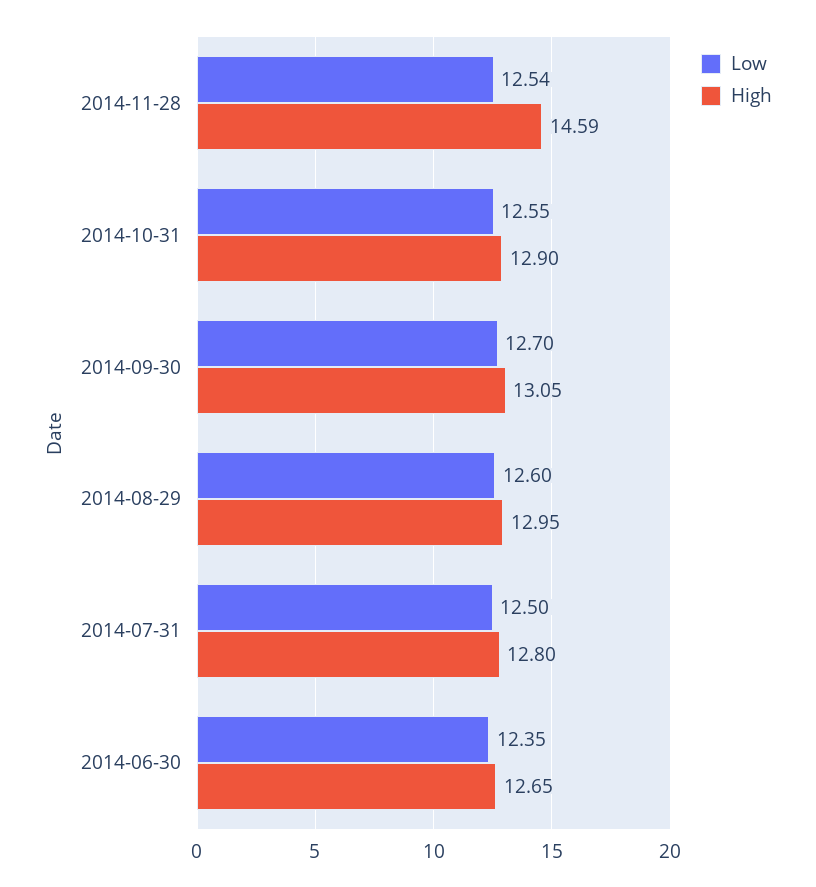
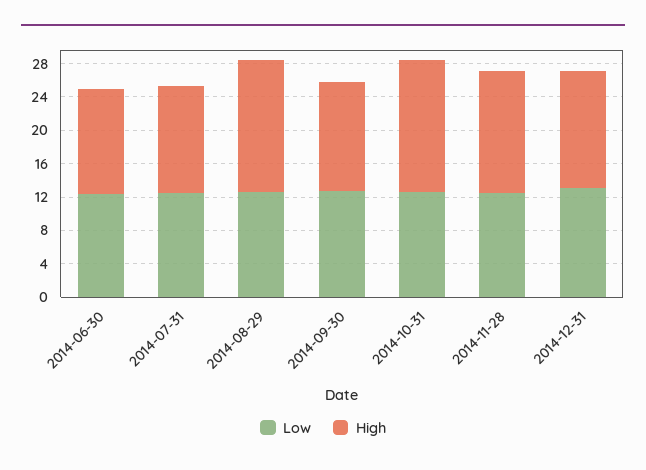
High, 2014-10-31: 12.9 -> 16
High, 2014-08-29: 12.95 -> 16
Low, 2014-12-31: none -> 13
High, 2014-12-31: none -> 14

